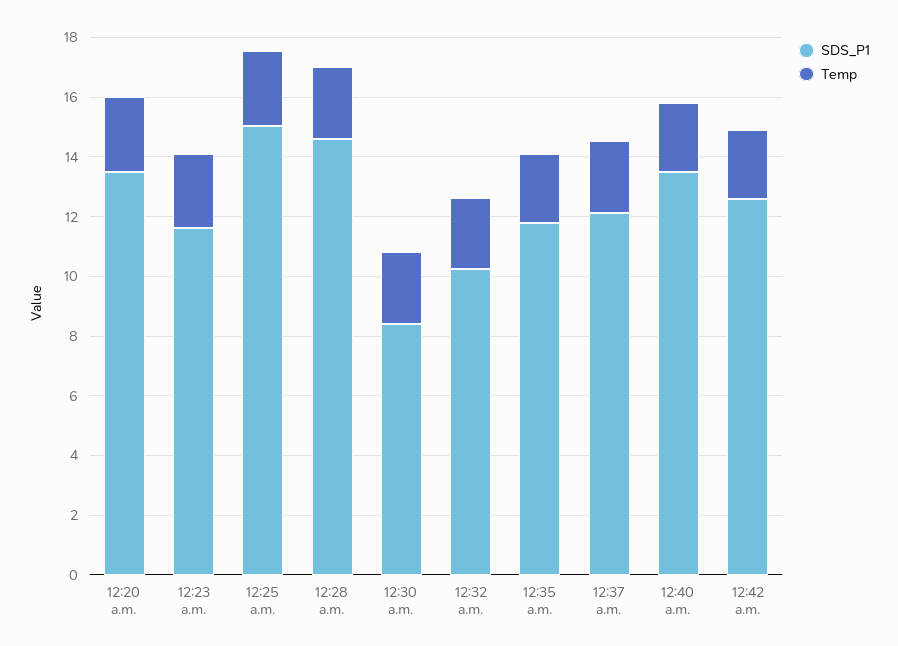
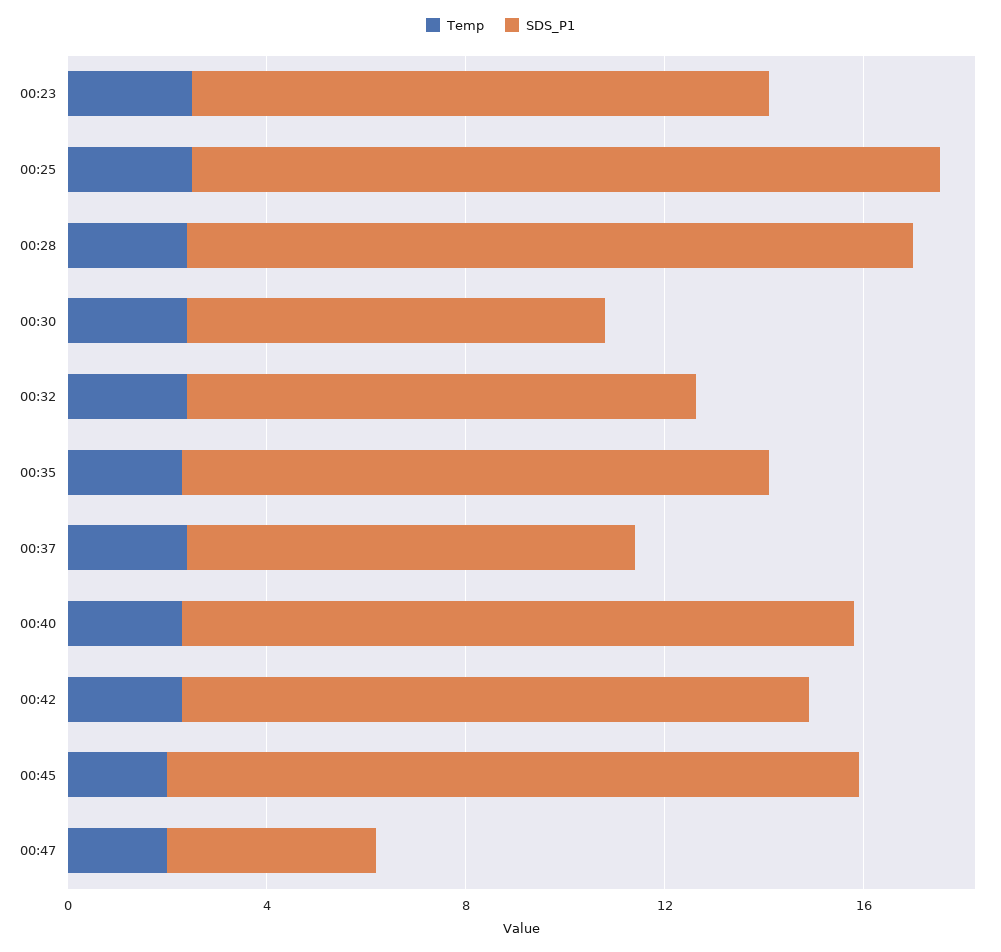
SDS_P1, 12:20 a.m.: 13.5 -> none
Temp, 12:20 a.m.: 2.5 -> none
SDS_P1, 12:37 a.m.: 12 -> 9
Temp, 00:45: none -> 2
SDS_P1, 00:45: none -> 14
Temp, 00:47: none -> 2
SDS_P1, 00:47: none -> 4

